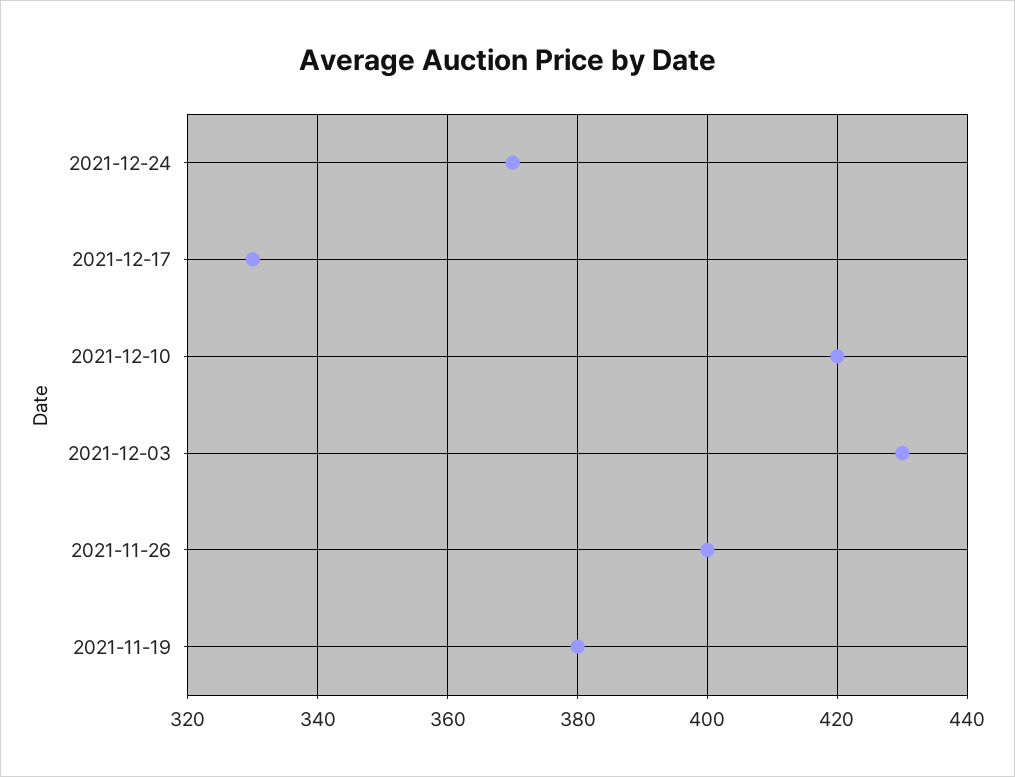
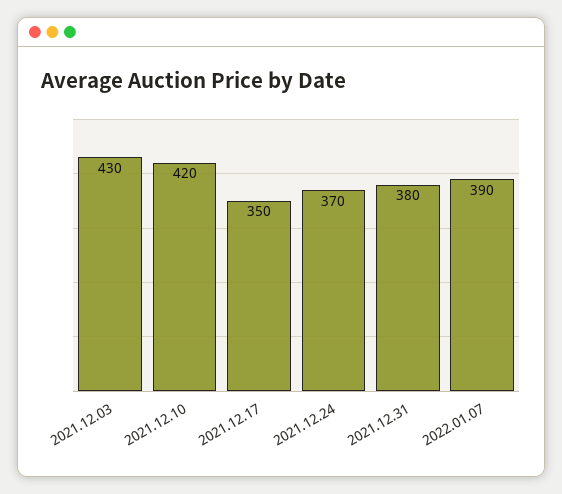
2021-12-17: 330 -> 350
2021-11-26: 400 -> none
2021-11-19: 380 -> none
2021.12.31: none -> 380
2022.01.07: none -> 390

